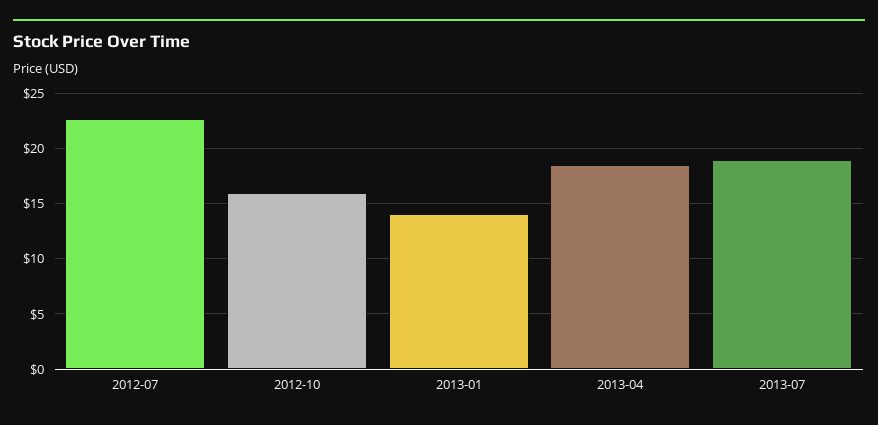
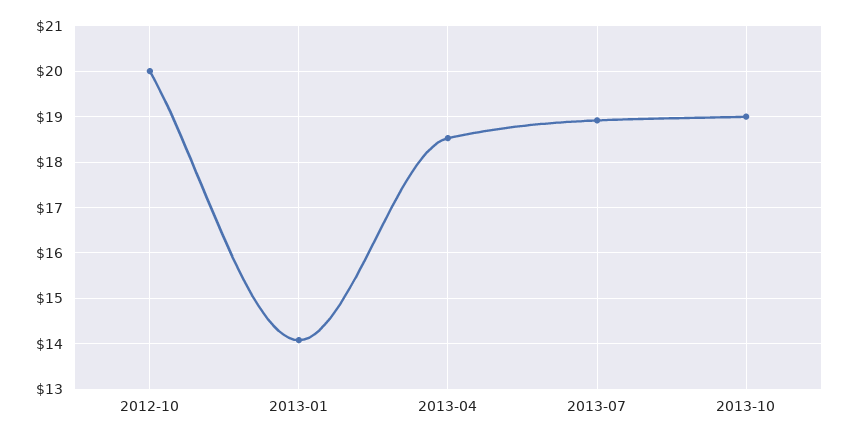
2012-07: 23 -> none
2012-10: 16 -> 20
2013-10: none -> 19

